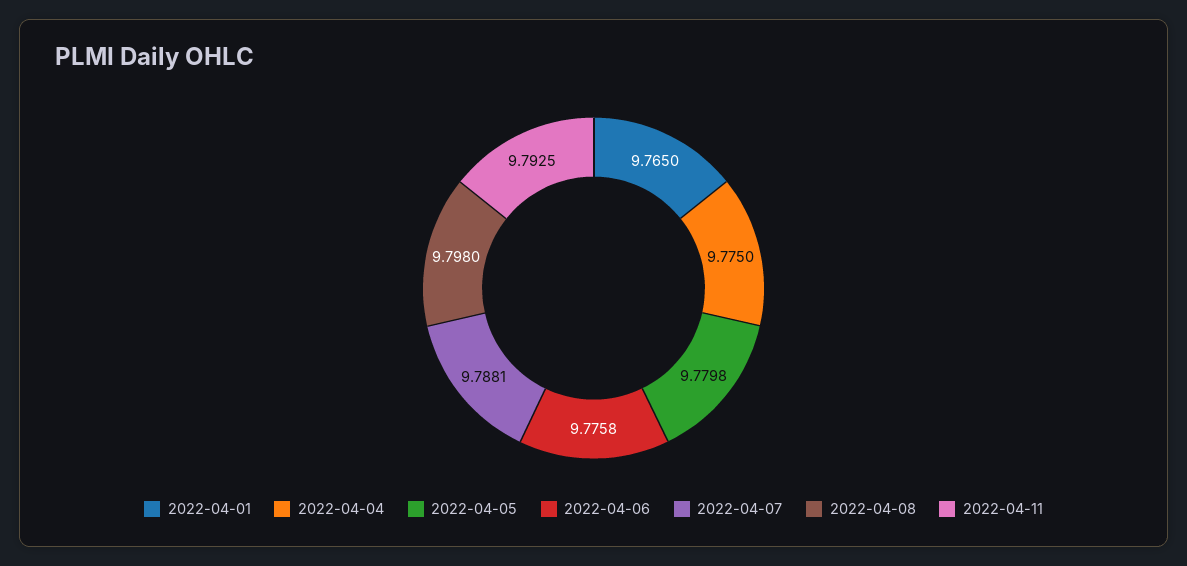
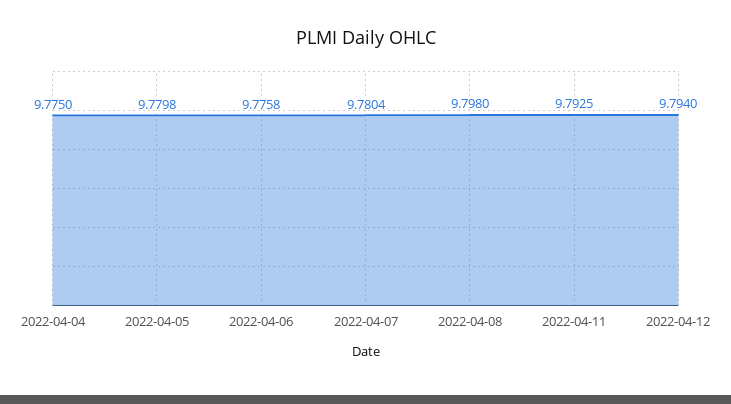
2022-04-01: 9.765 -> none
2022-04-07: 9.7881 -> 9.7804
2022-04-12: none -> 9.794

